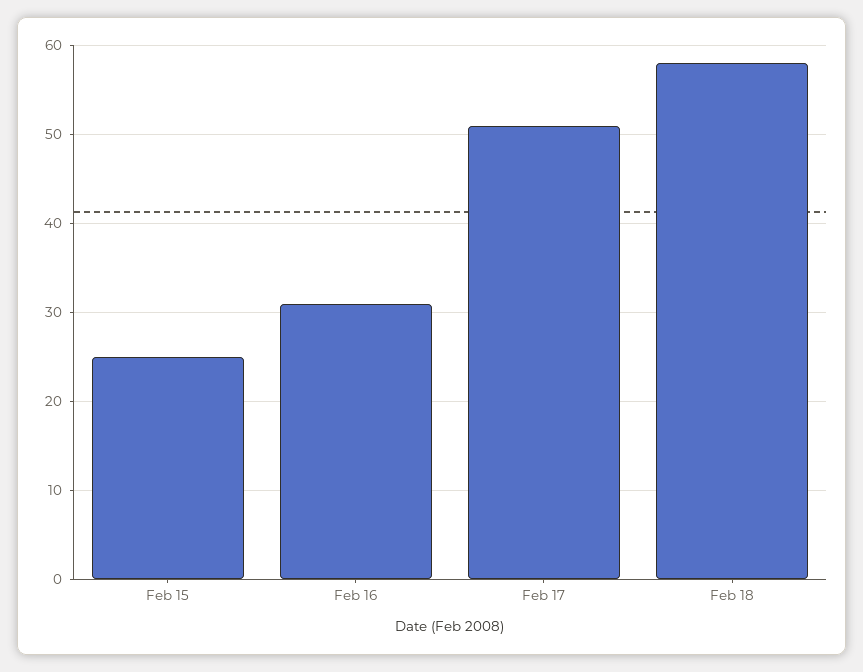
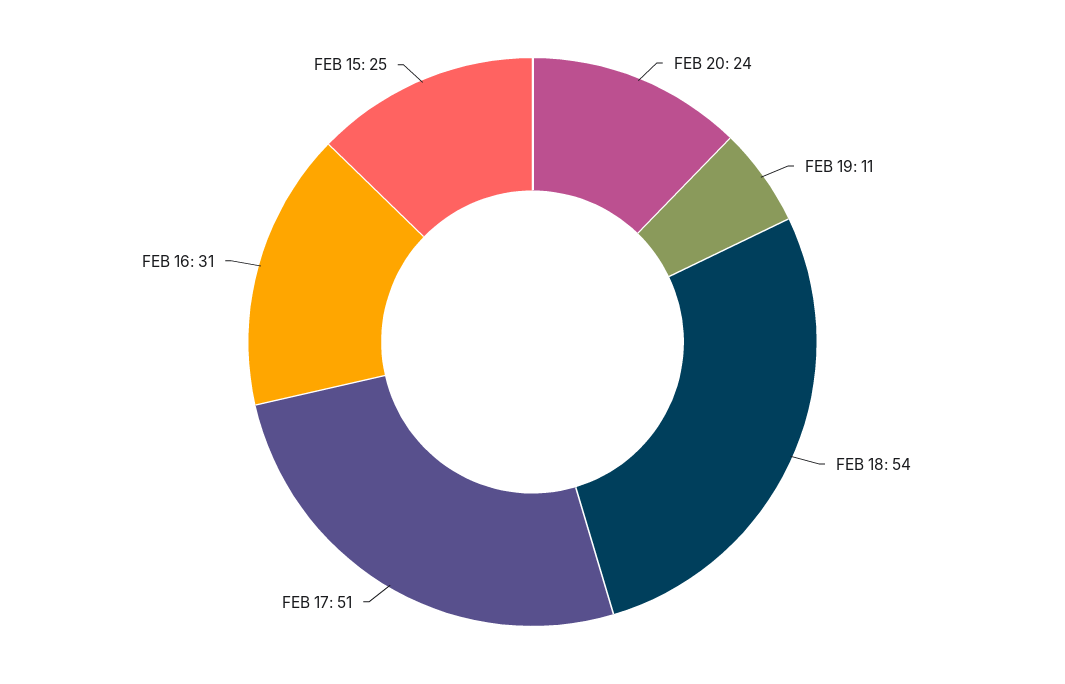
Feb 18: 58 -> 54
FEB 20: none -> 24
FEB 19: none -> 11

